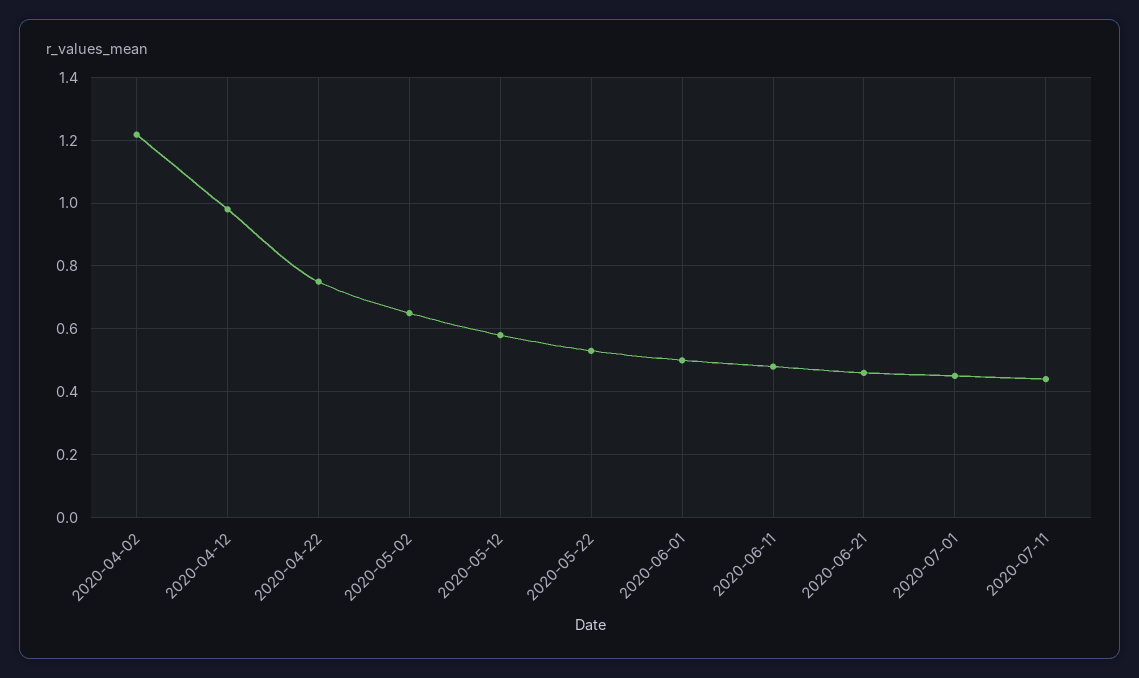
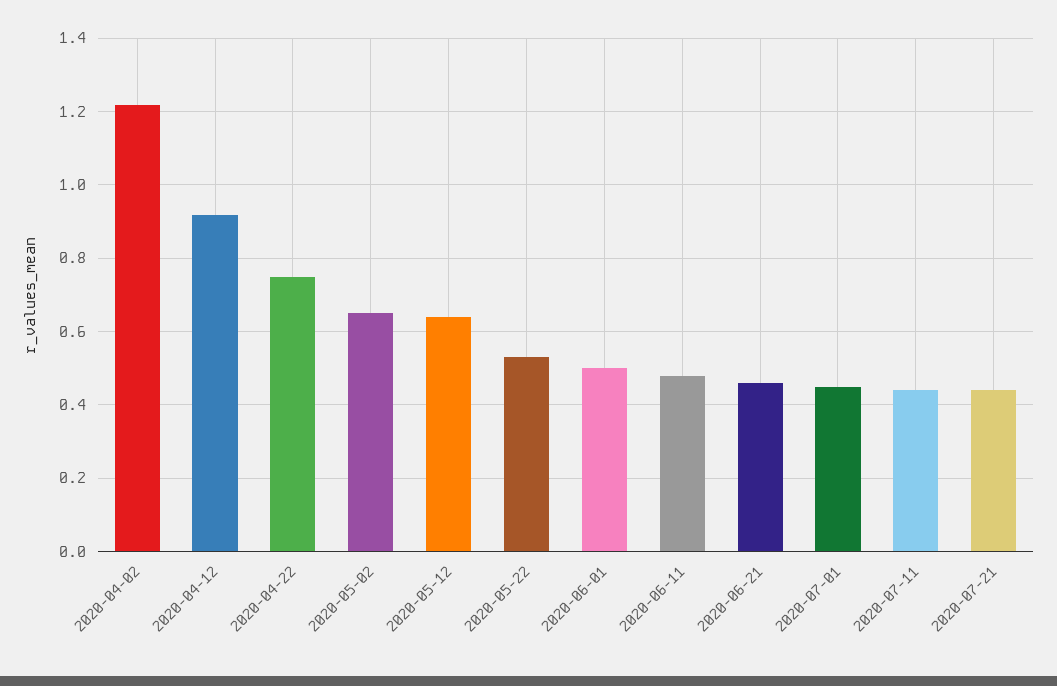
2020-04-12: 0.98 -> 0.92
2020-05-12: 0.58 -> 0.64
2020-07-21: none -> 0.44

